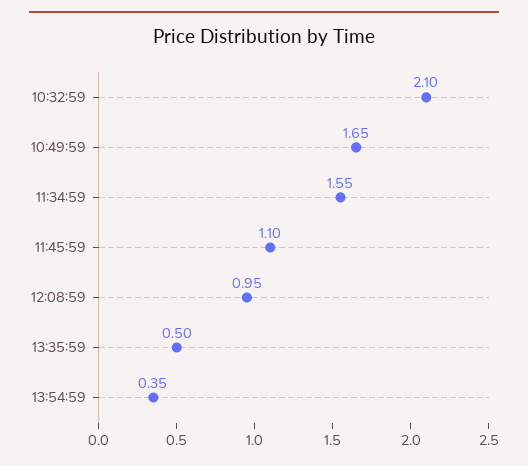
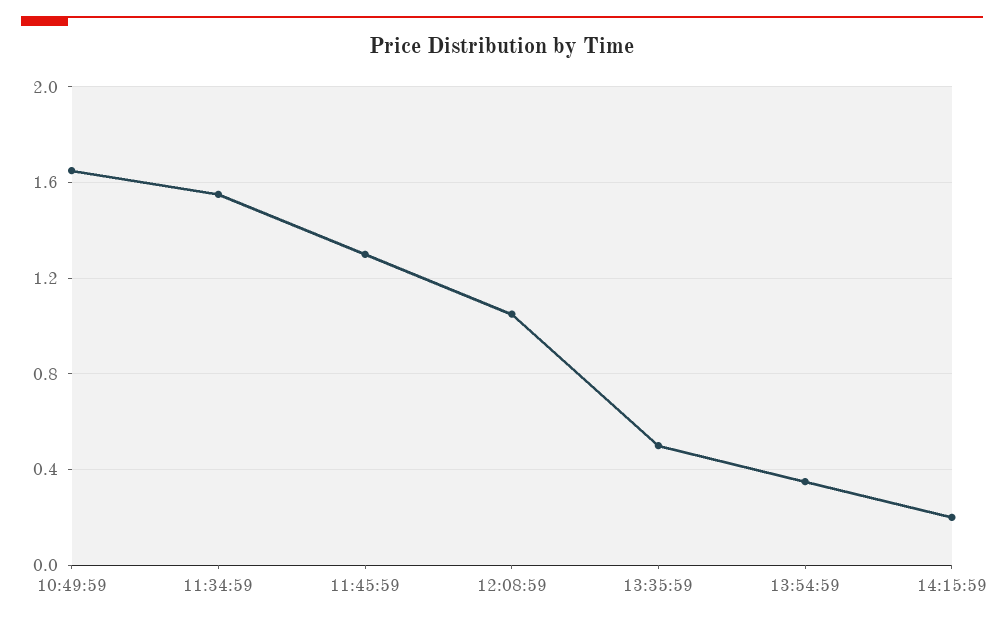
10:32:59: 2.1 -> none
11:45:59: 1.1 -> 1.3
12:08:59: 0.95 -> 1.05
14:15:59: none -> 0.2

